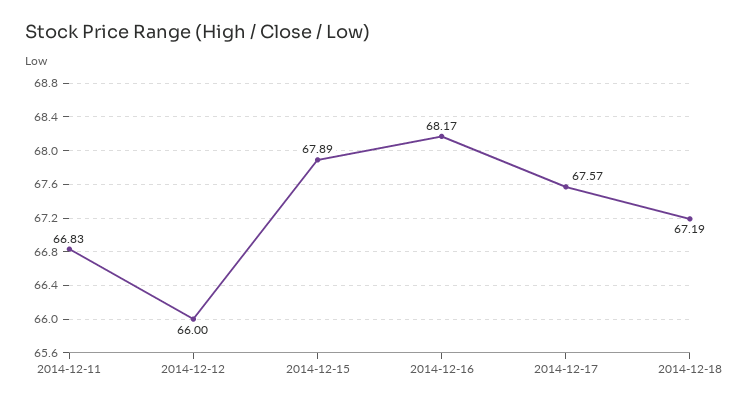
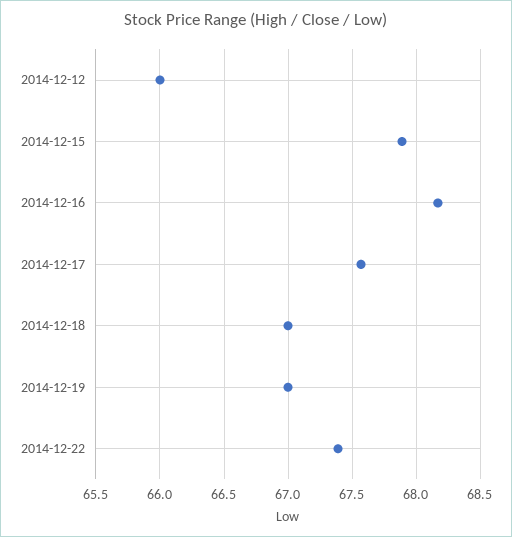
2014-12-11: 66.83 -> none
2014-12-18: 67.19 -> 67
2014-12-19: none -> 67
2014-12-22: none -> 67.4

